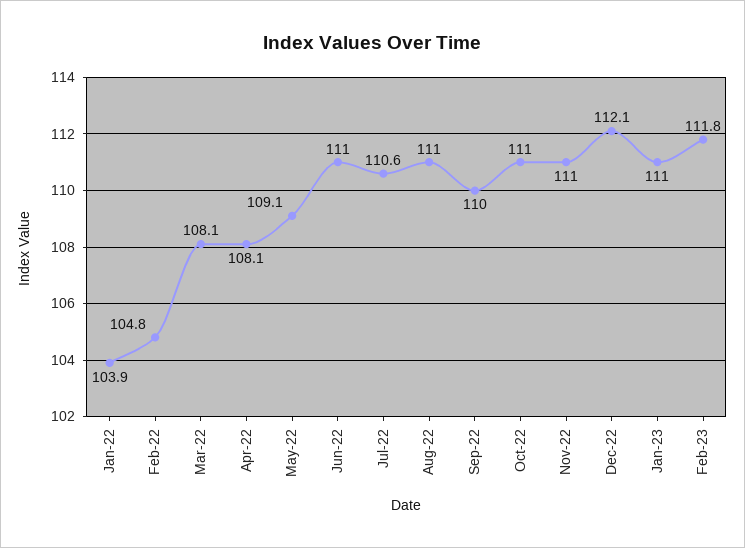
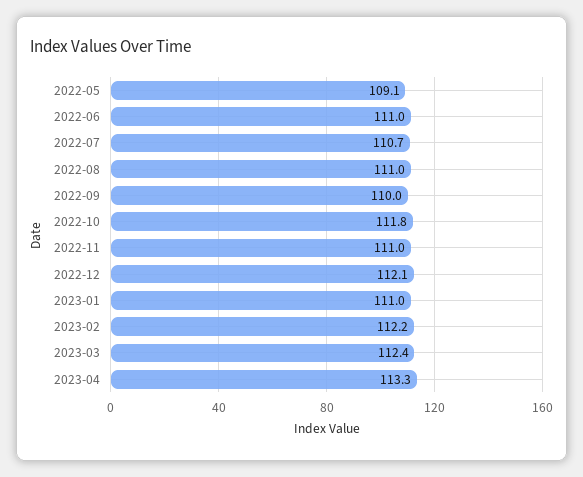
Jan-22: 103.9 -> none
Feb-22: 104.8 -> none
Mar-22: 108.1 -> none
Apr-22: 108.1 -> none
Jul-22: 110.6 -> 110.7
Oct-22: 111 -> 111.8
Feb-23: 111.8 -> 112.2
2023-03: none -> 112.4
2023-04: none -> 113.3

